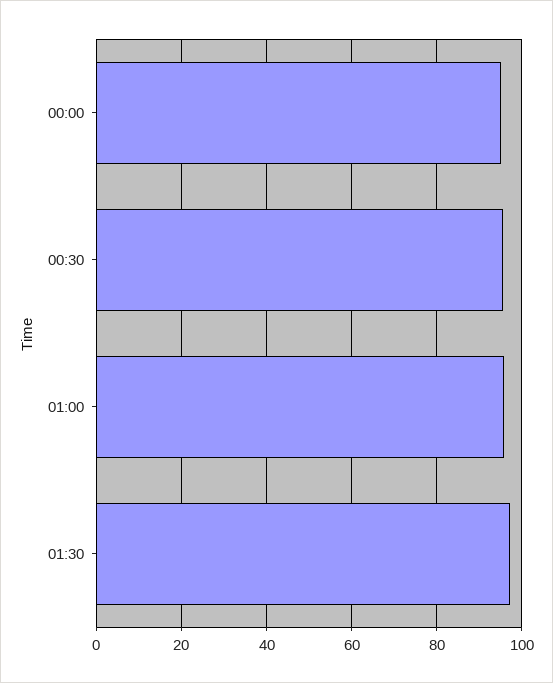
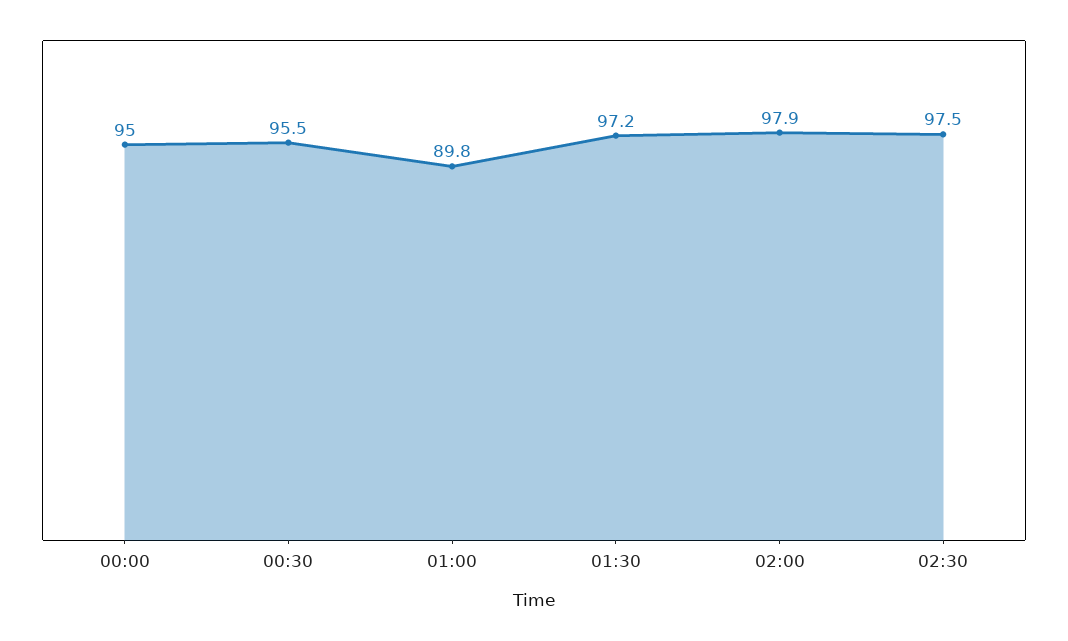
01:00: 96 -> 89.8
02:00: none -> 97.9
02:30: none -> 97.5

